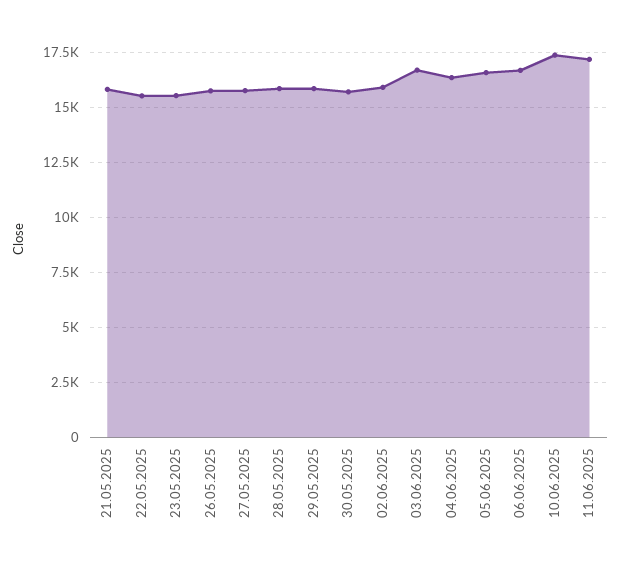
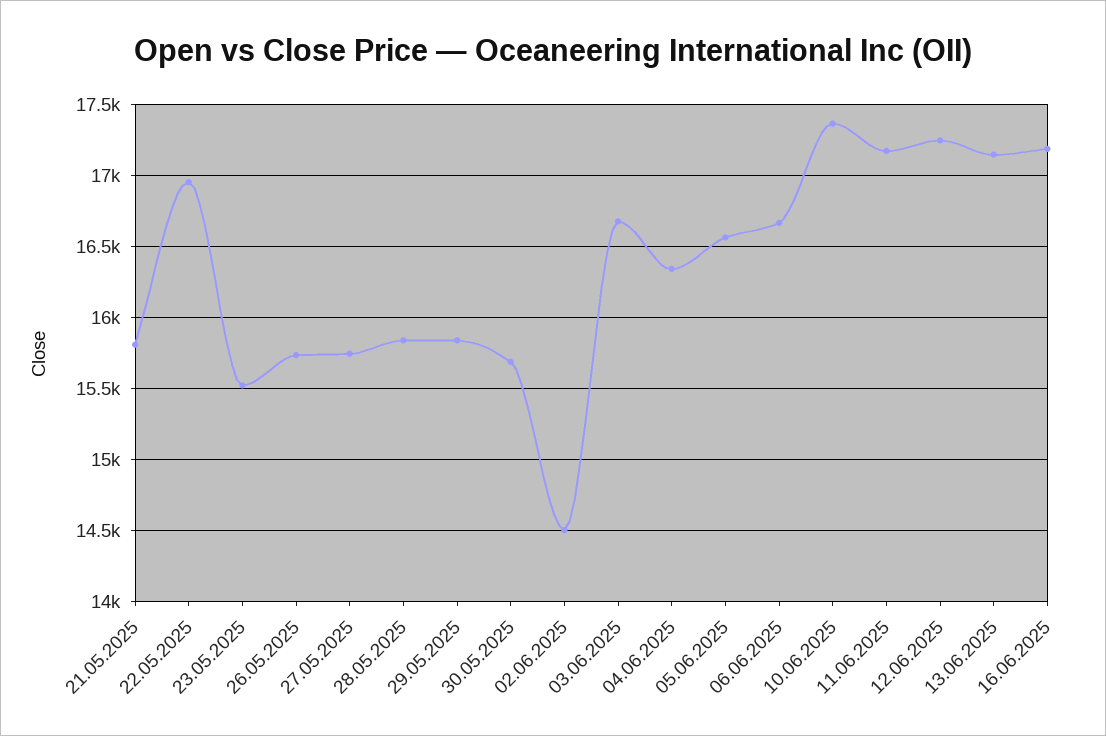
22.05.2025: 15500 -> 16950
02.06.2025: 16000 -> 14500
12.06.2025: none -> 17250
13.06.2025: none -> 17150
16.06.2025: none -> 17200

